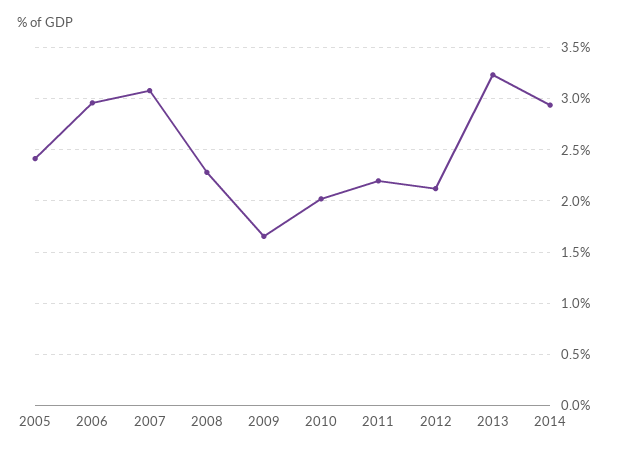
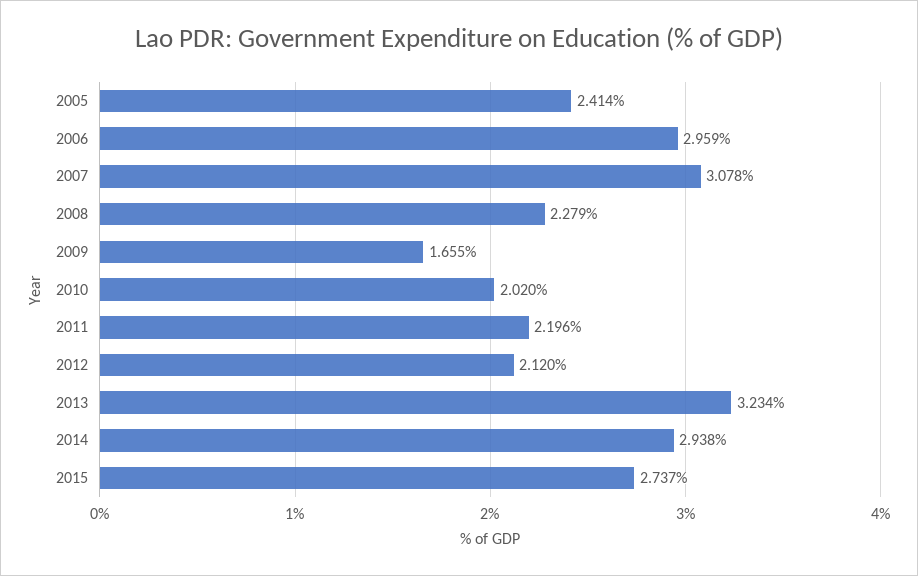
2015: none -> 2.737

